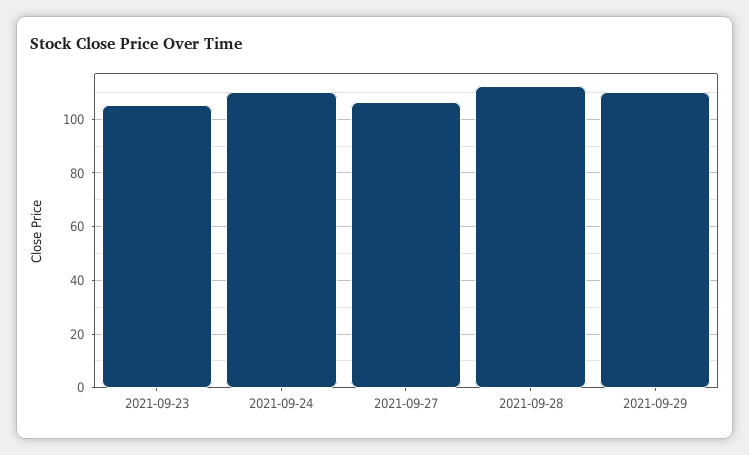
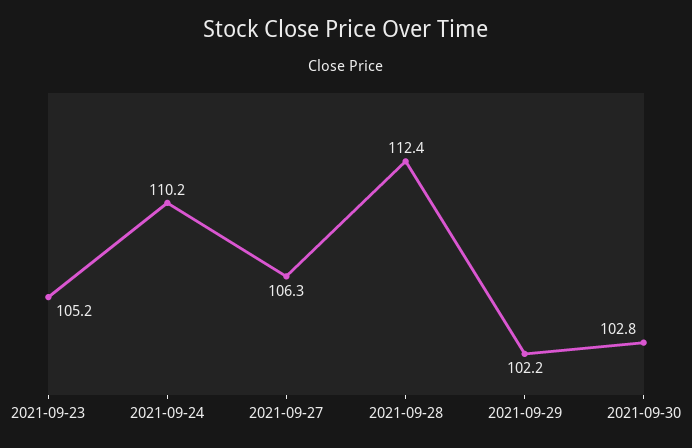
2021-09-29: 110 -> 102.2
2021-09-30: none -> 102.8

